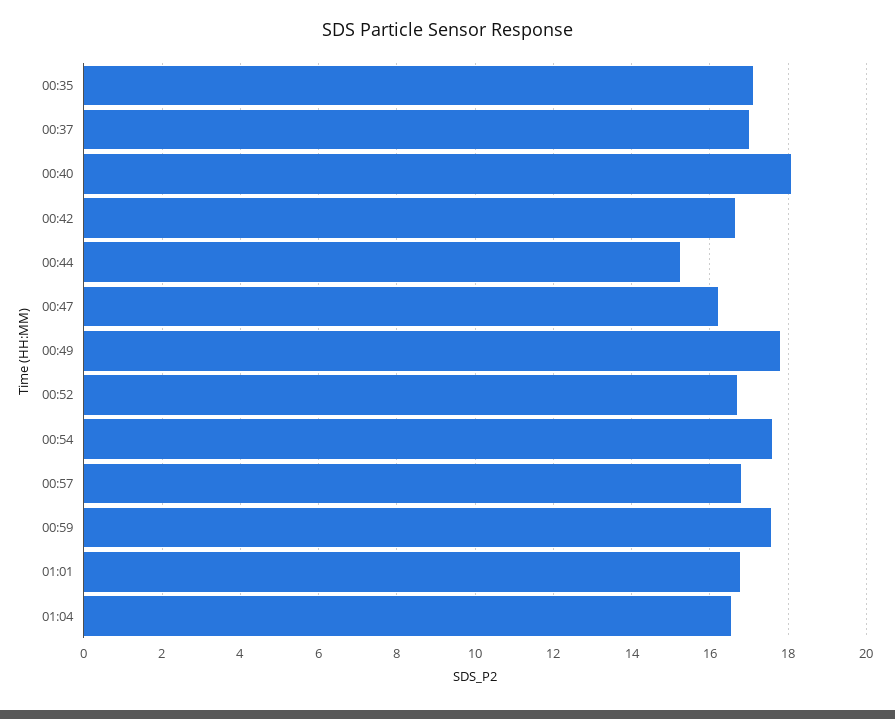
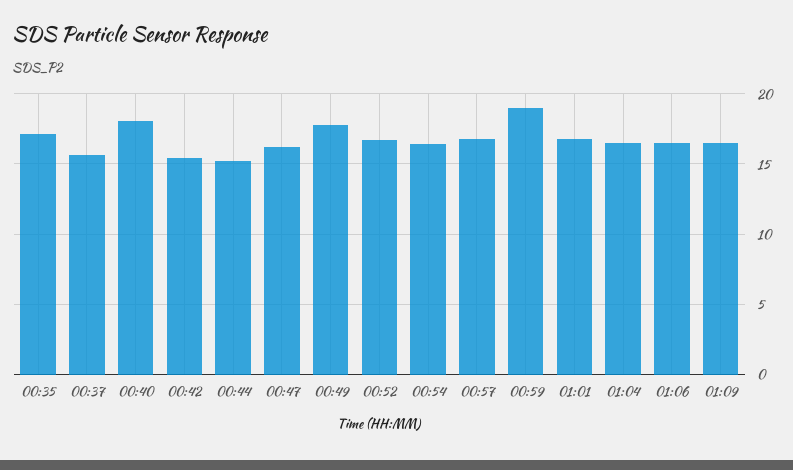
00:37: 17 -> 15.5
00:42: 16.6 -> 15.5
00:54: 17.6 -> 16.5
00:59: 17.6 -> 19
01:06: none -> 16.5
01:09: none -> 16.5

